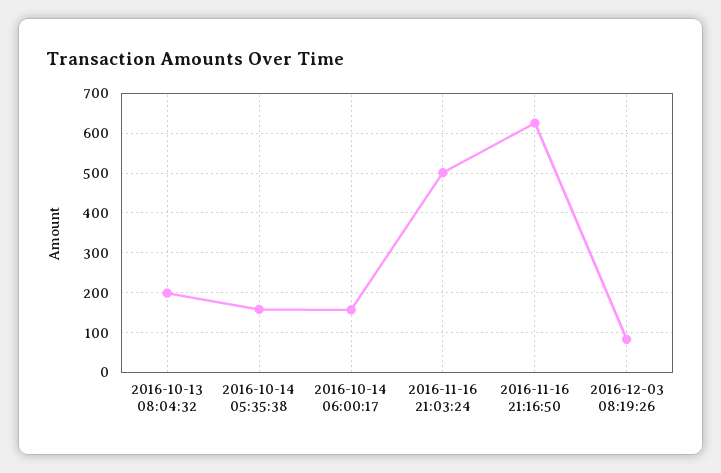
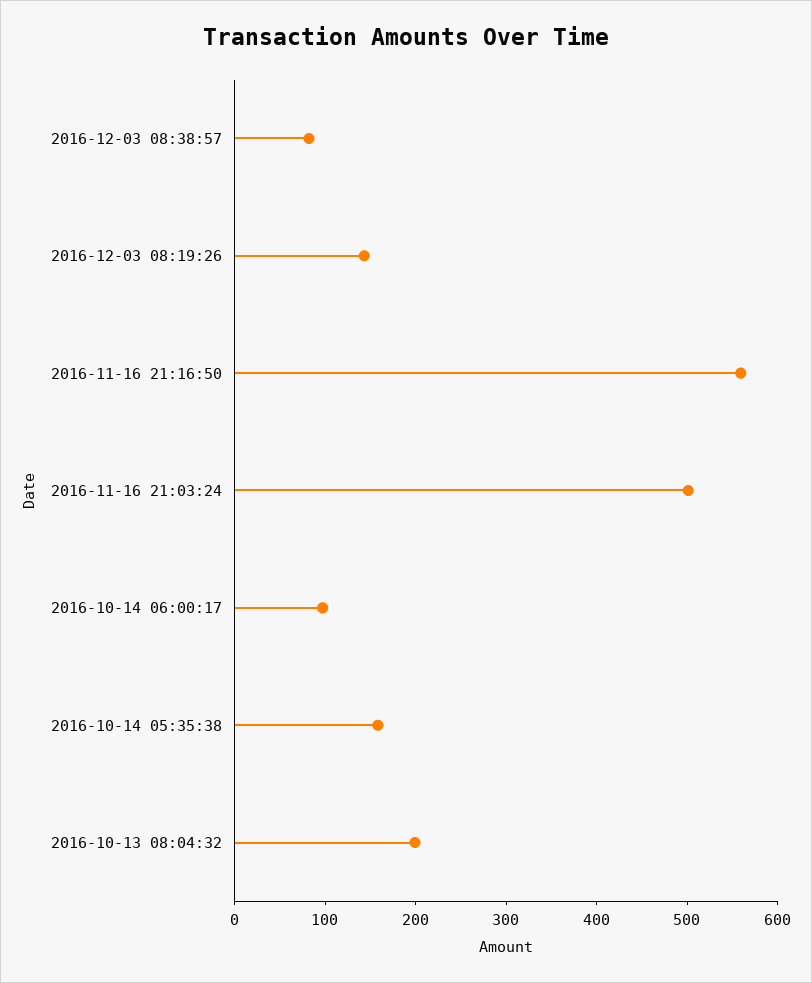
2016-10-14 06:00:17: 160 -> 100
2016-11-16 21:16:50: 620 -> 560
2016-12-03 08:19:26: 80 -> 140
2016-12-03 08:38:57: none -> 80

